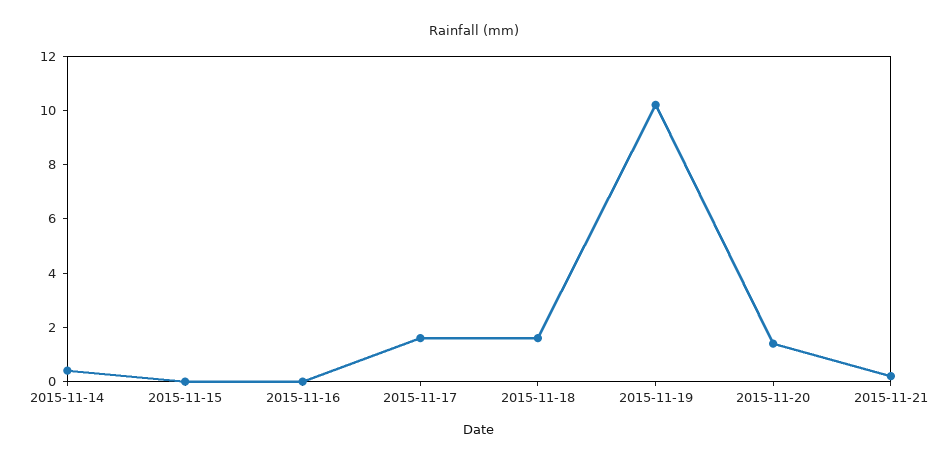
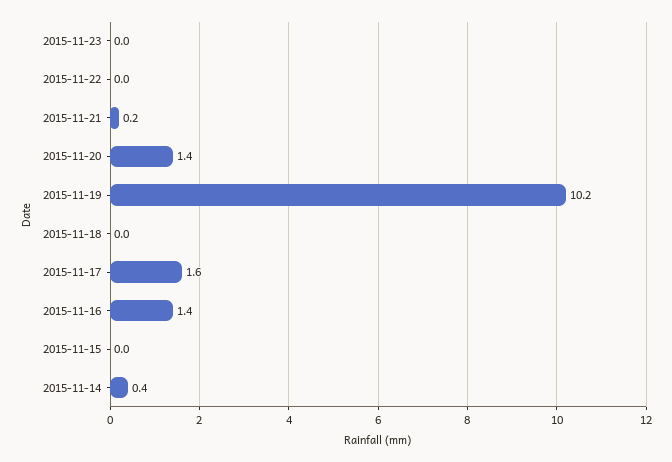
2015-11-16: 0 -> 1.4
2015-11-18: 1.5 -> 0
2015-11-23: none -> 0
2015-11-22: none -> 0

